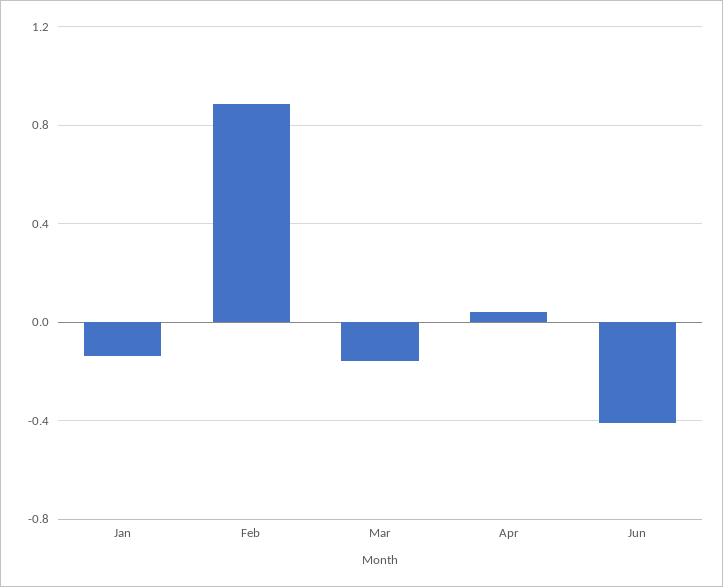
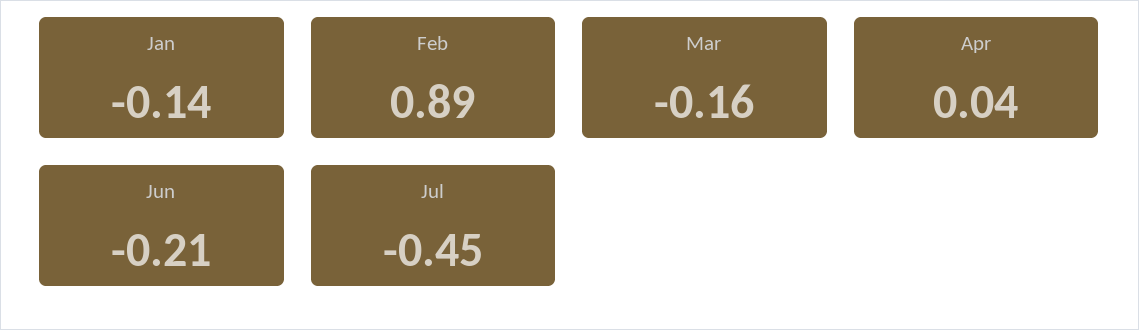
Jun: -0.4 -> -0.21
Jul: none -> -0.45

